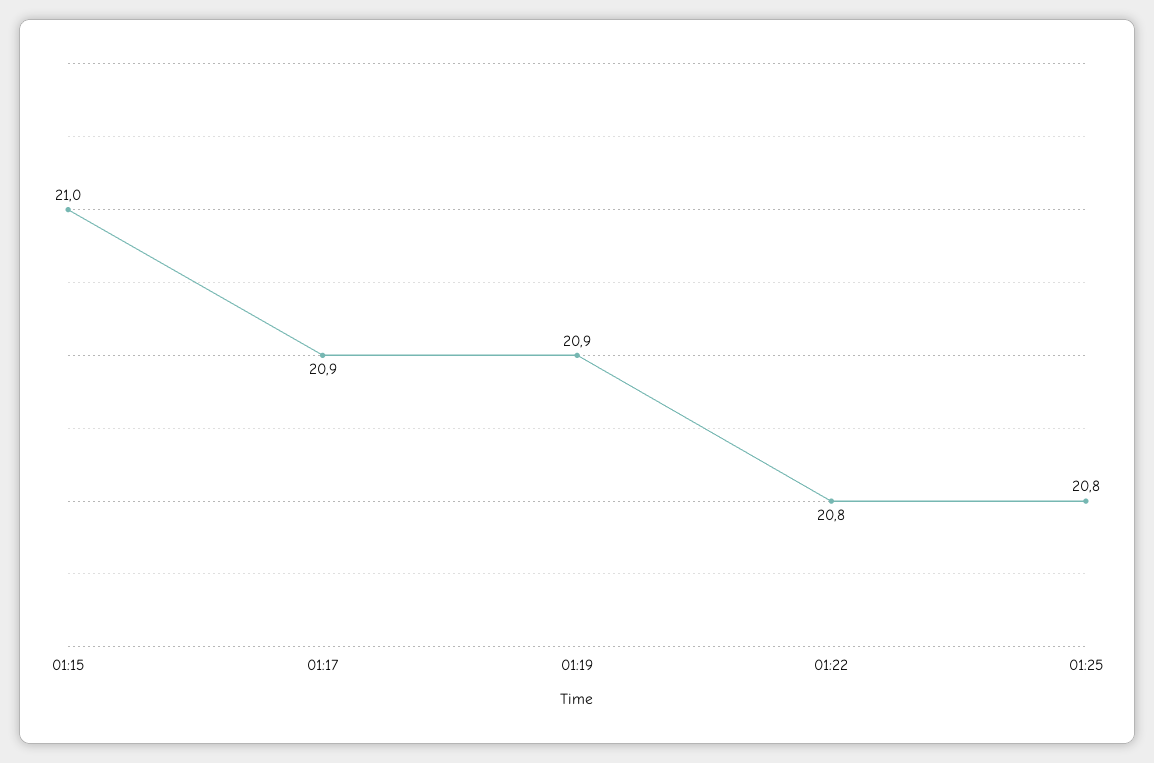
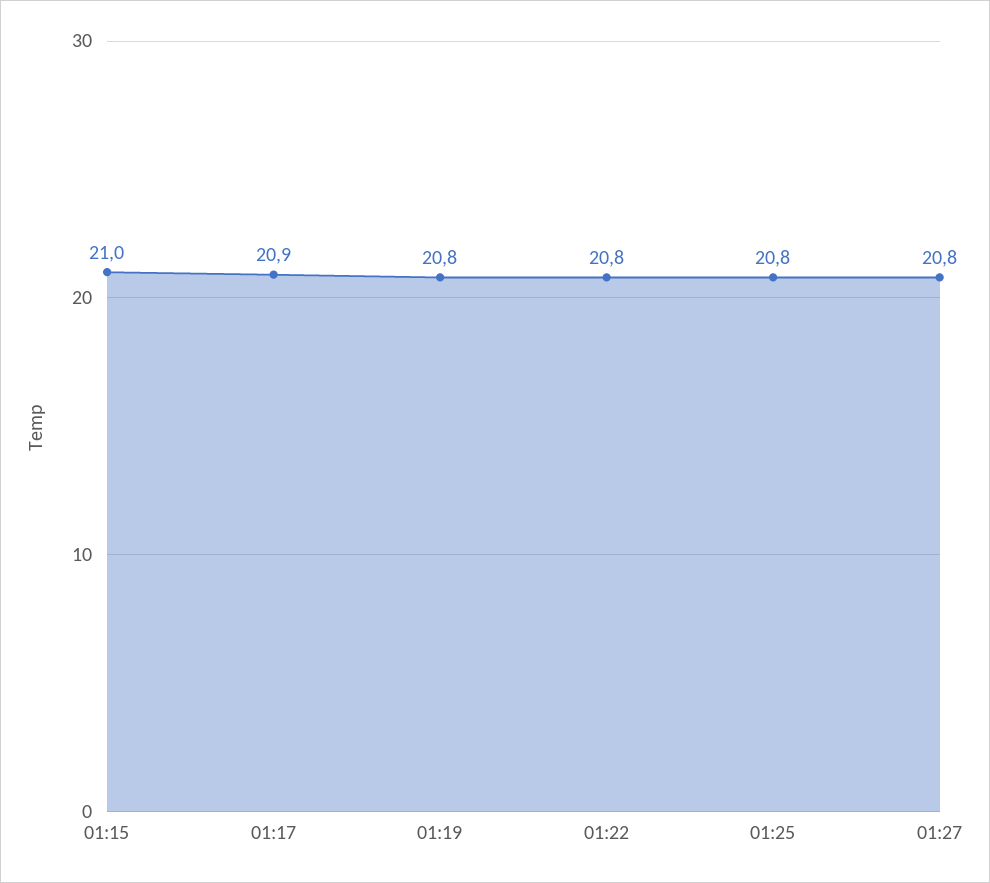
01:19: 20.9 -> 20.8
01:27: none -> 20.8

